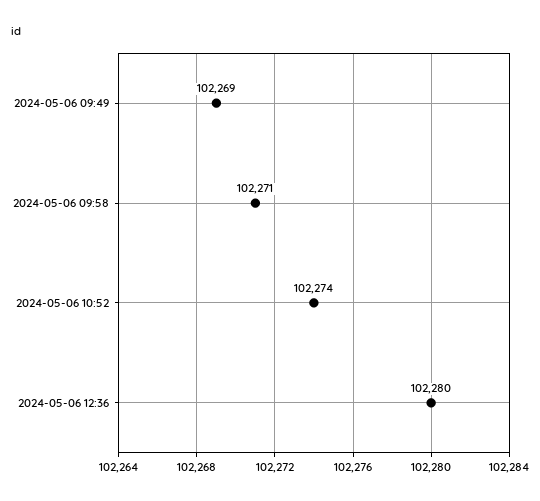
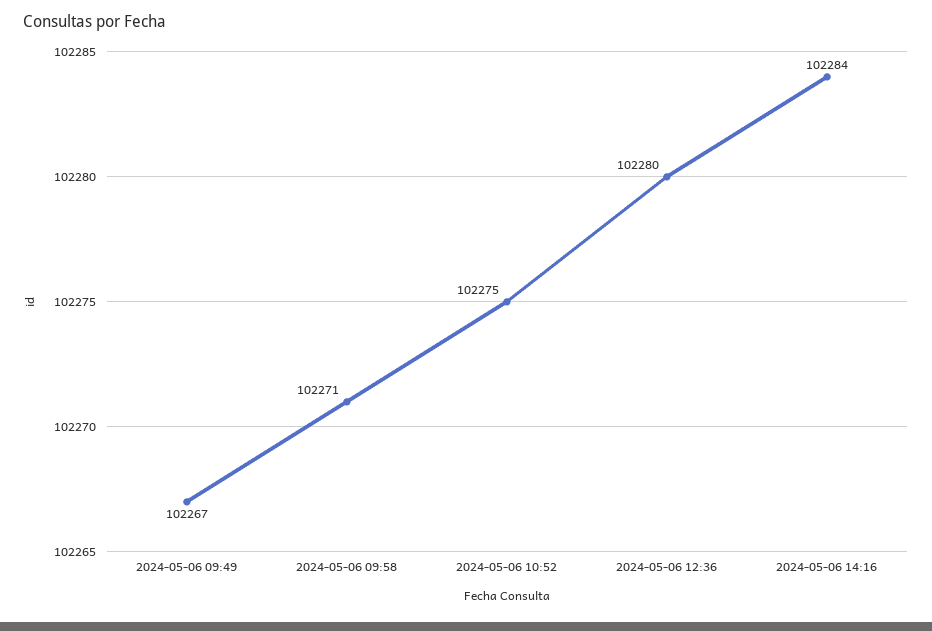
2024-05-06 09:49: 102269 -> 102267
2024-05-06 10:52: 102274 -> 102275
2024-05-06 14:16: none -> 102284

